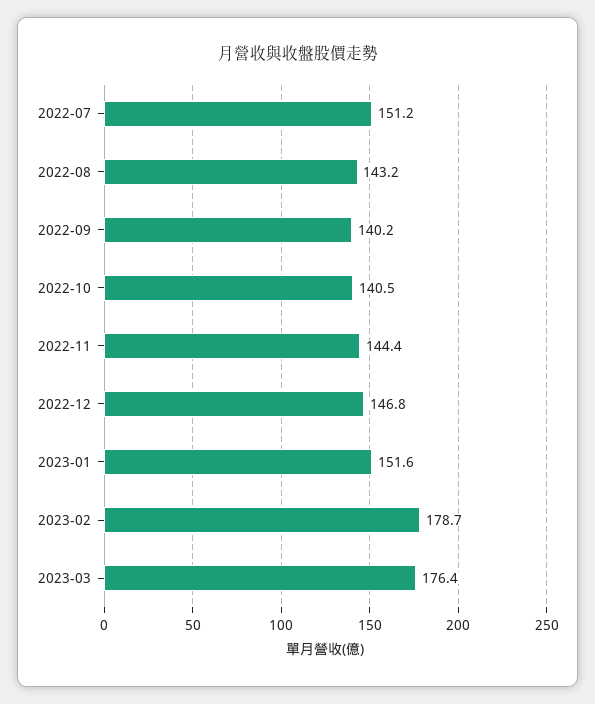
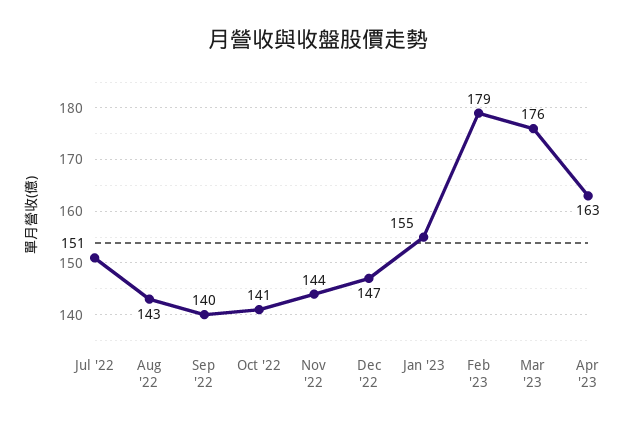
2023-01: 151.6 -> 155
Apr '23: none -> 163

